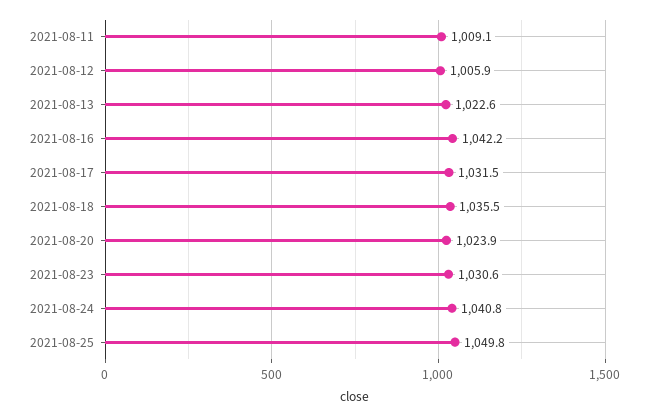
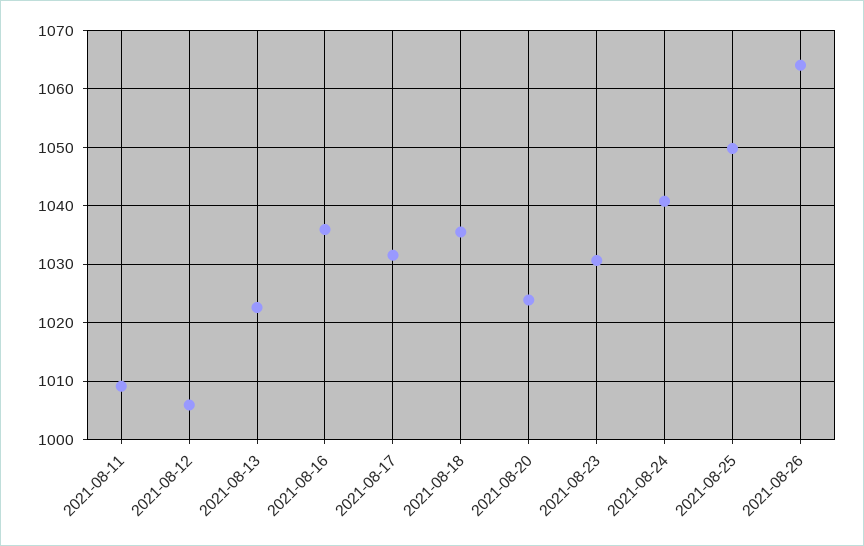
2021-08-16: 1042.2 -> 1036
2021-08-26: none -> 1064

